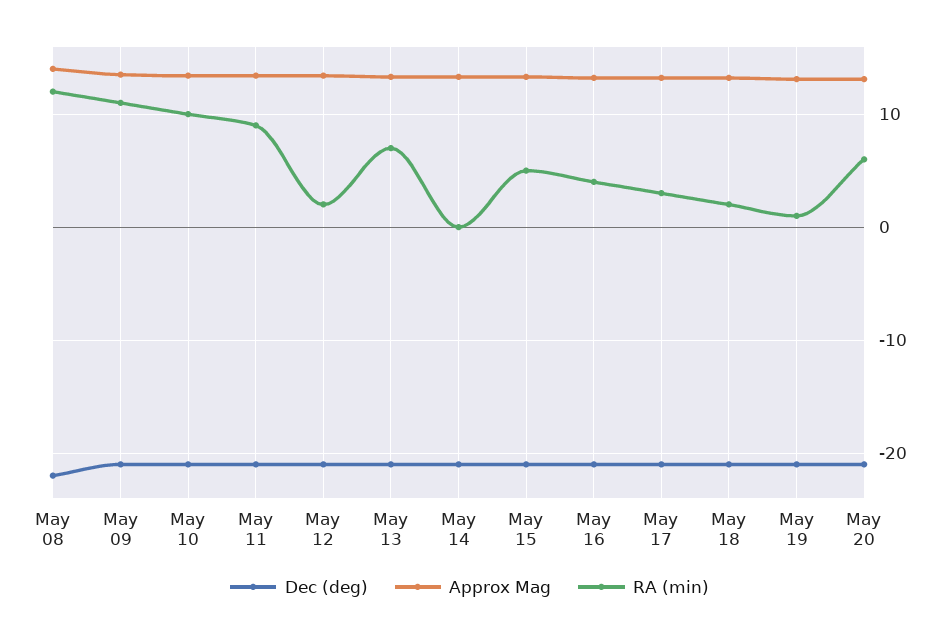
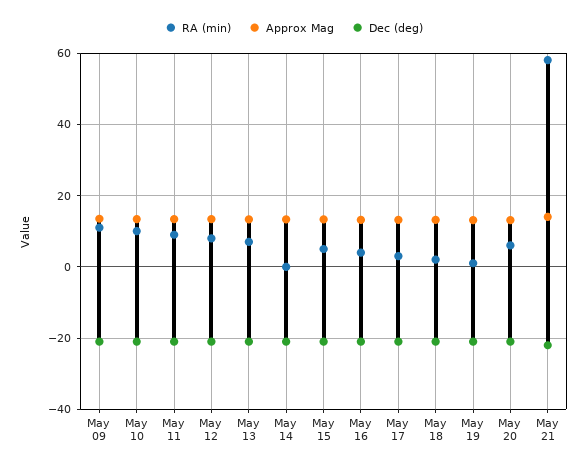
Dec (deg), May 08: -22 -> none
Approx Mag, May 08: 14 -> none
RA (min), May 08: 12 -> none
RA (min), May 12: 2 -> 8
RA (min), May 21: none -> 58
Approx Mag, May 21: none -> 14
Dec (deg), May 21: none -> -22

